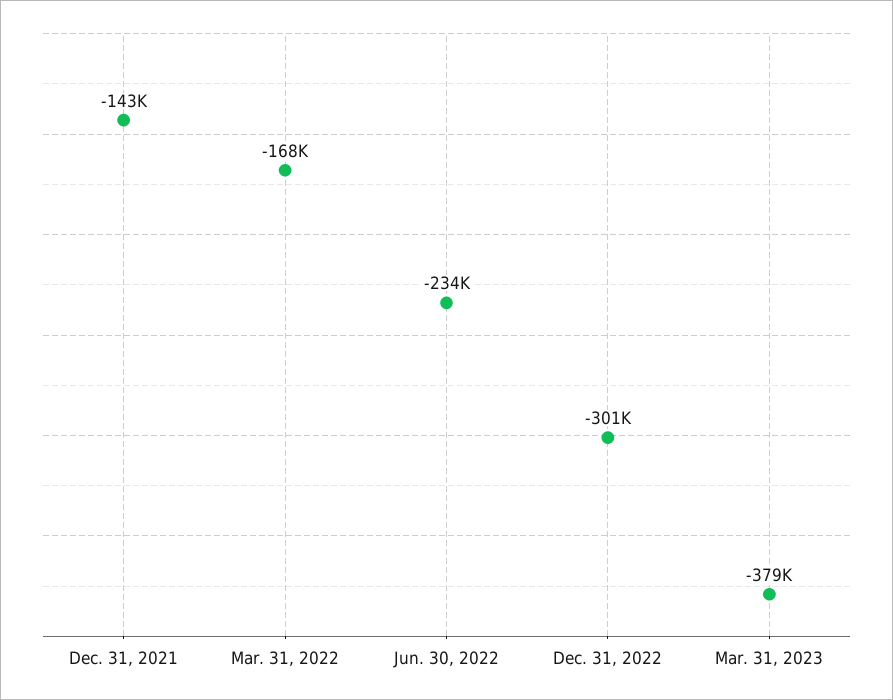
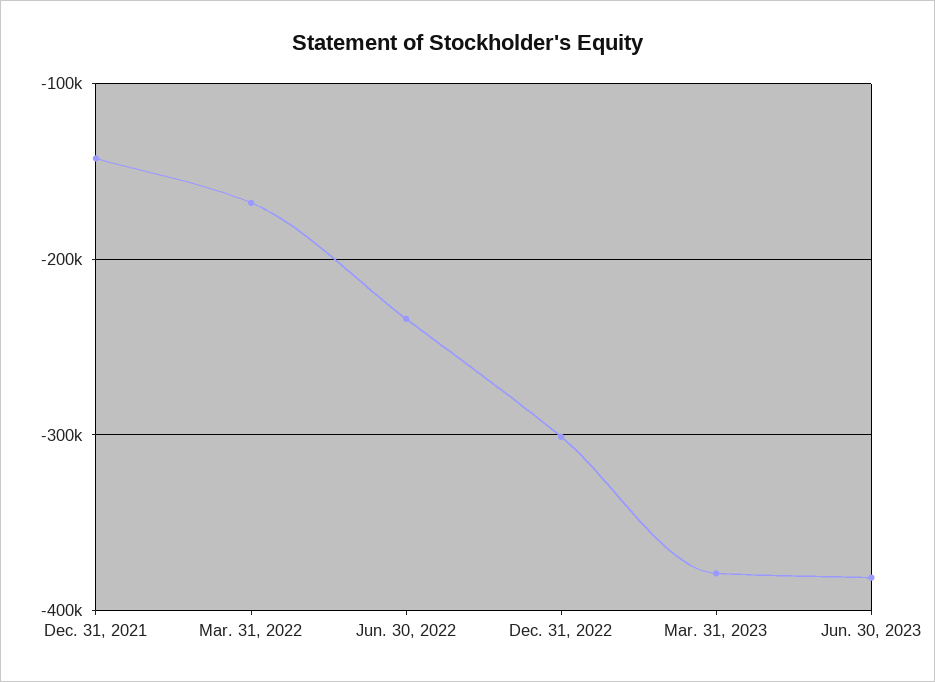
Jun. 30, 2023: none -> -380000

